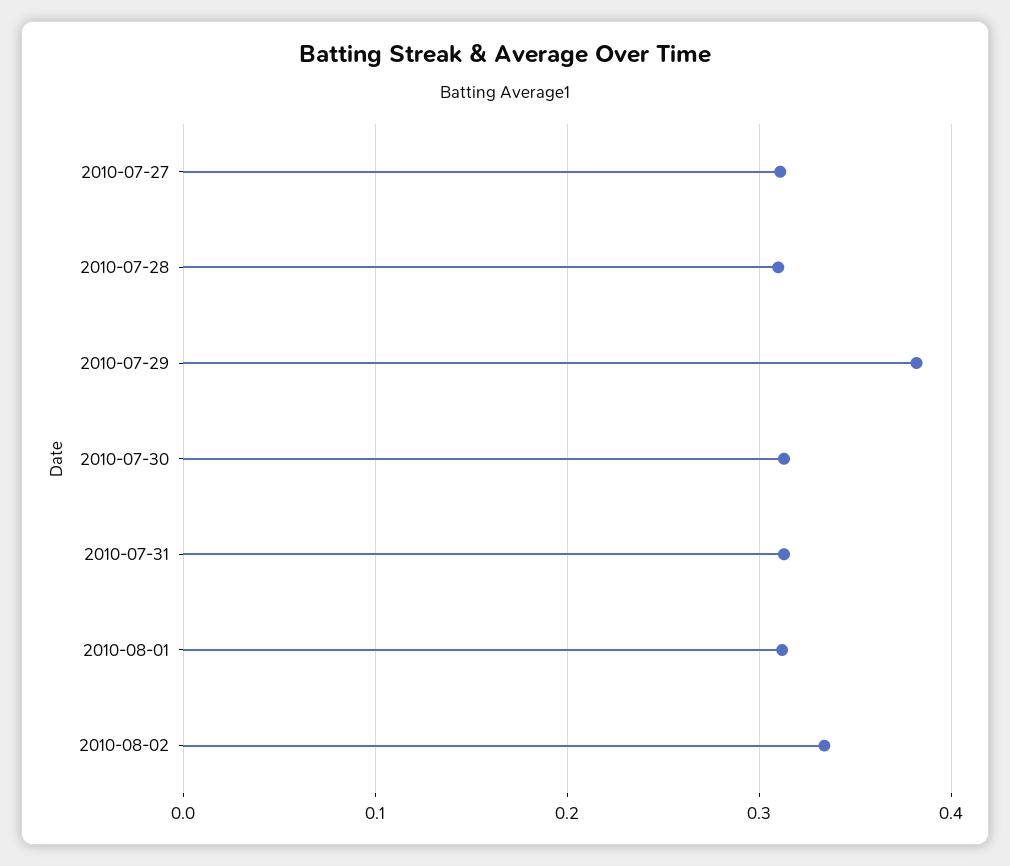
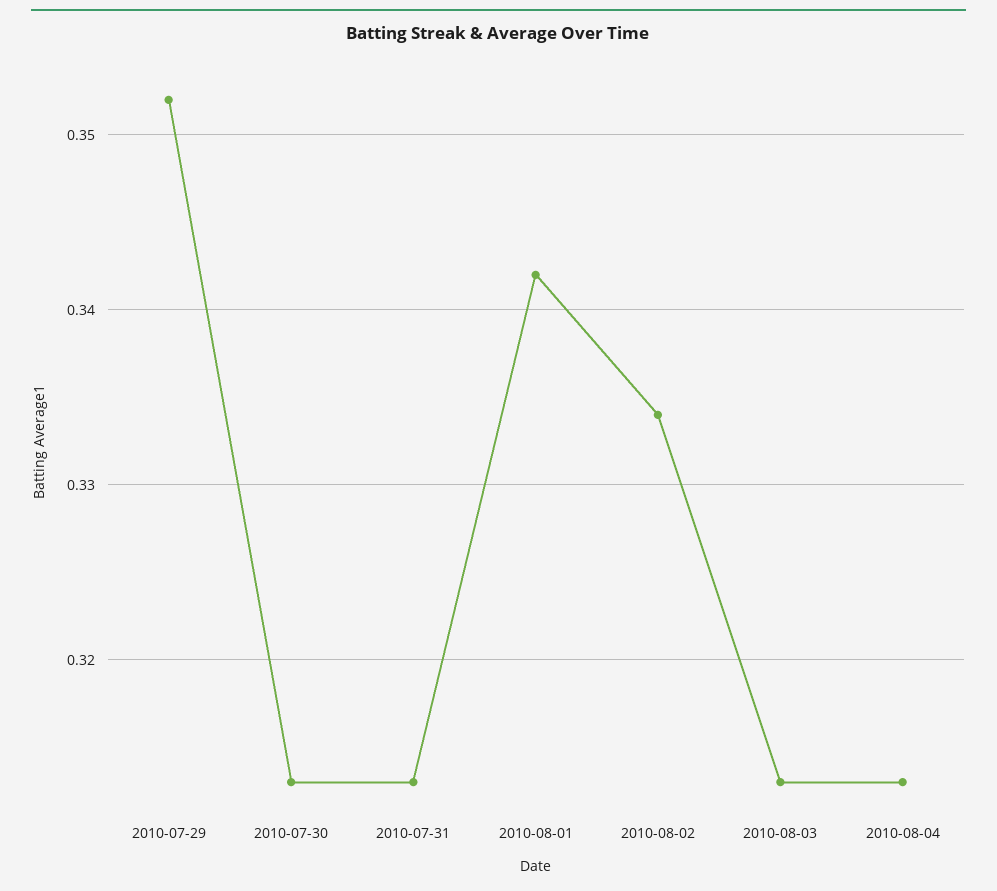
2010-07-27: 0.31 -> none
2010-07-28: 0.31 -> none
2010-07-29: 0.38 -> 0.352
2010-08-01: 0.31 -> 0.342
2010-08-03: none -> 0.313
2010-08-04: none -> 0.313

